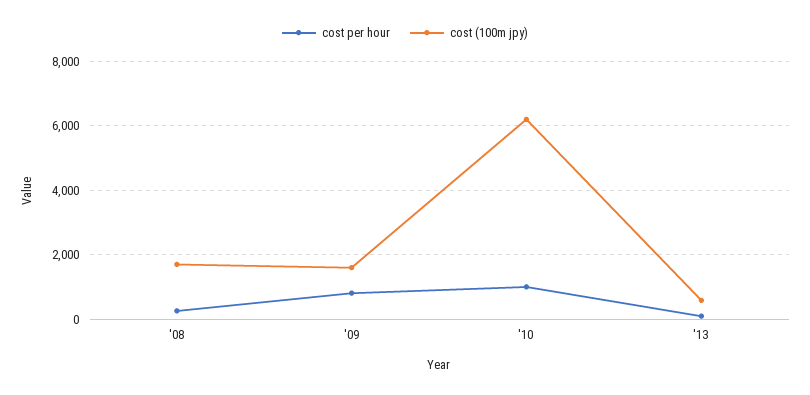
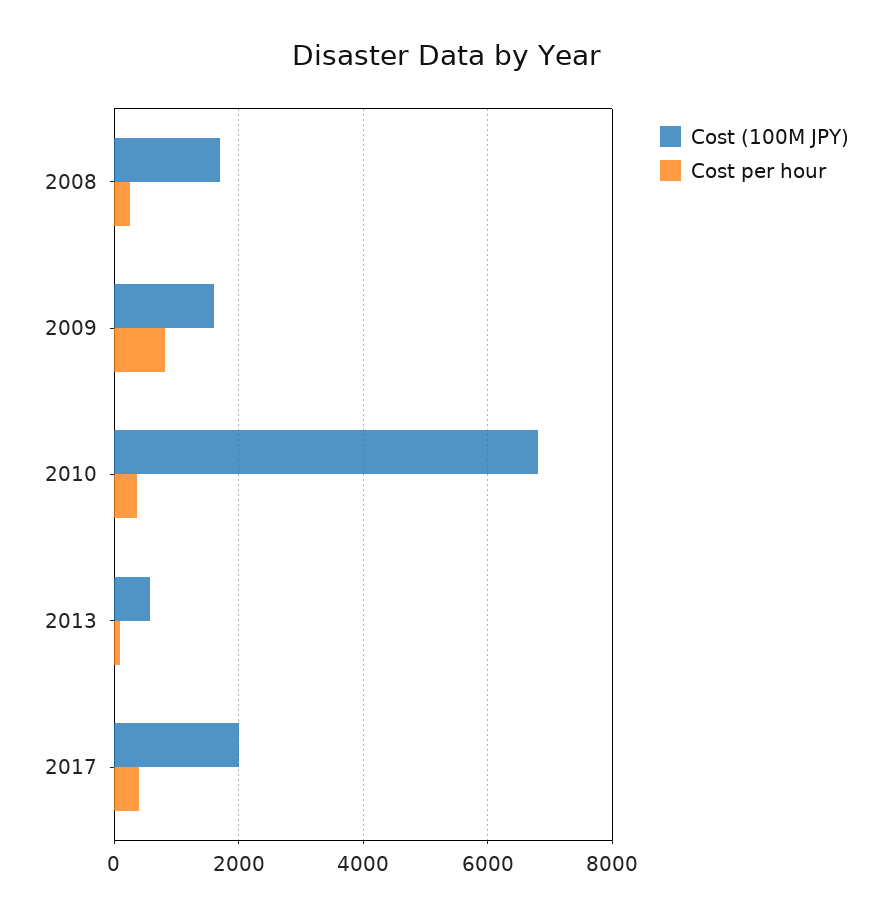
cost per hour, '10: 1000 -> 400
cost (100m jpy), '10: 6200 -> 6800
cost (100m jpy), 2017: none -> 2000
cost per hour, 2017: none -> 400

